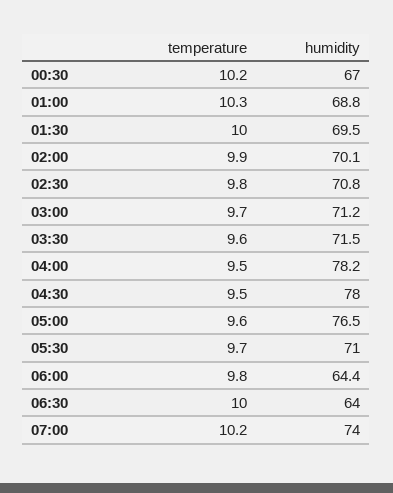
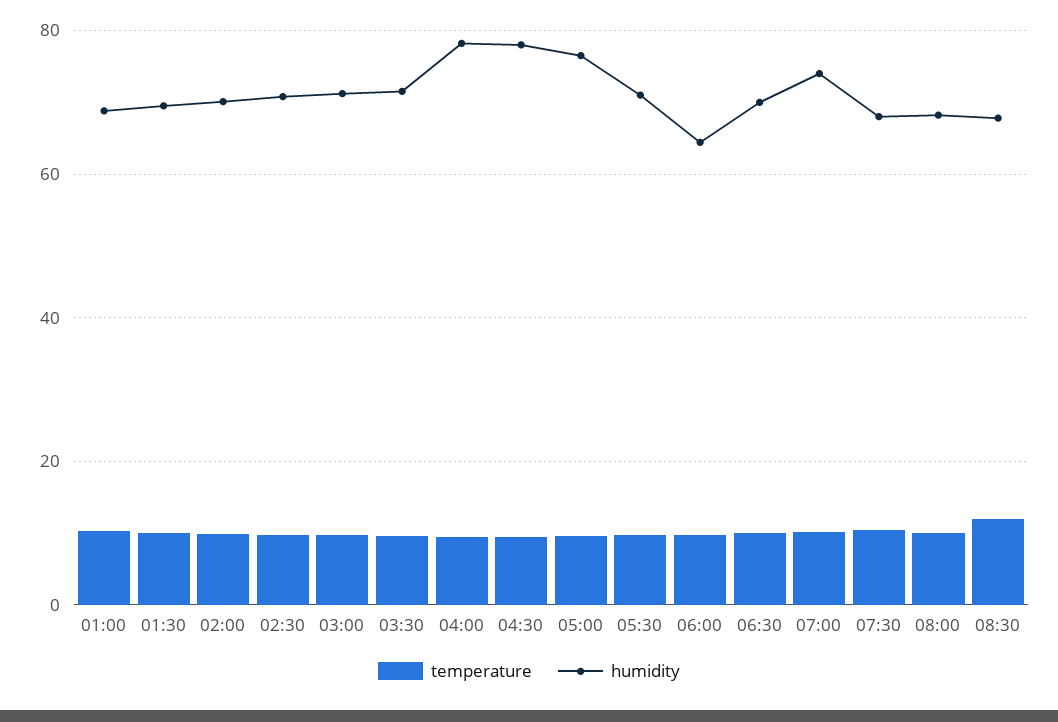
temperature, 00:30: 10.2 -> none
humidity, 00:30: 67 -> none
humidity, 06:30: 64 -> 70
temperature, 07:30: none -> 10
humidity, 07:30: none -> 68
temperature, 08:00: none -> 10
humidity, 08:00: none -> 68
temperature, 08:30: none -> 12
humidity, 08:30: none -> 68

